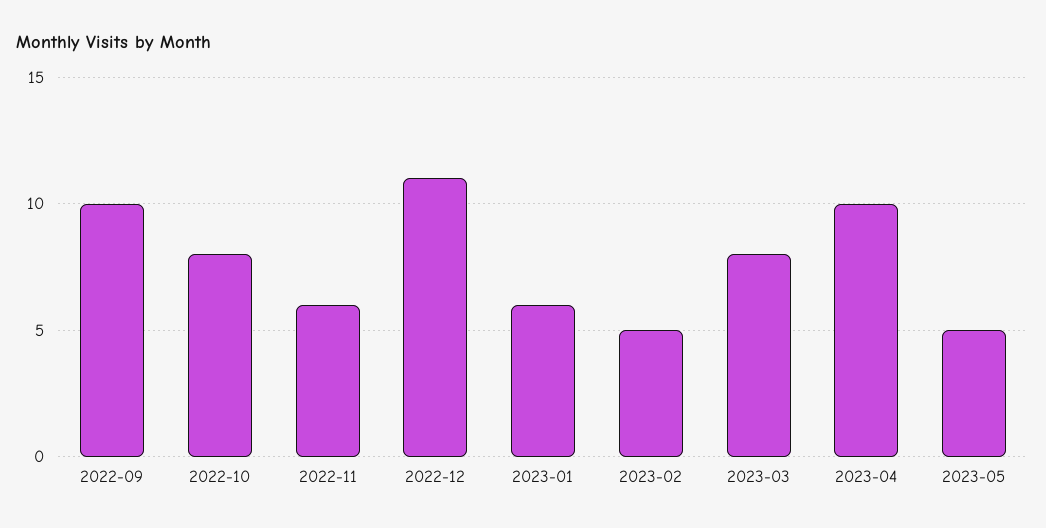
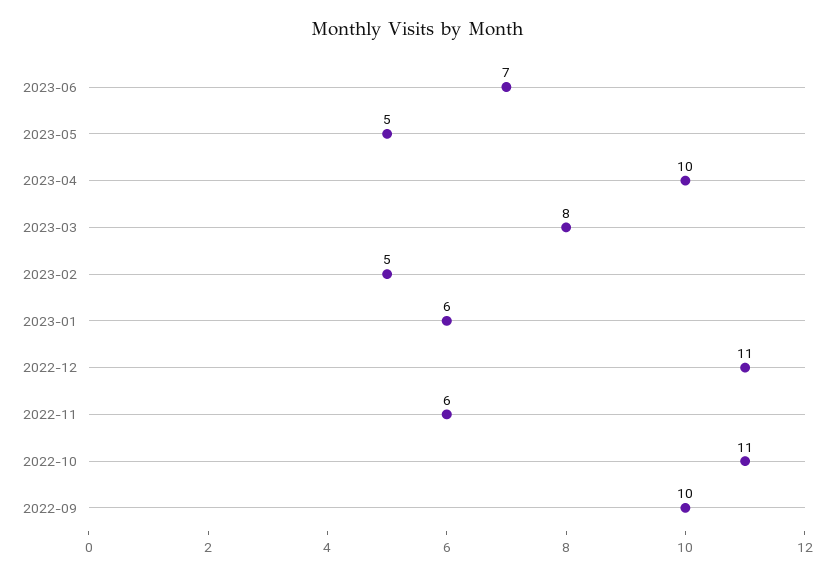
2022-10: 8 -> 11
2023-06: none -> 7

